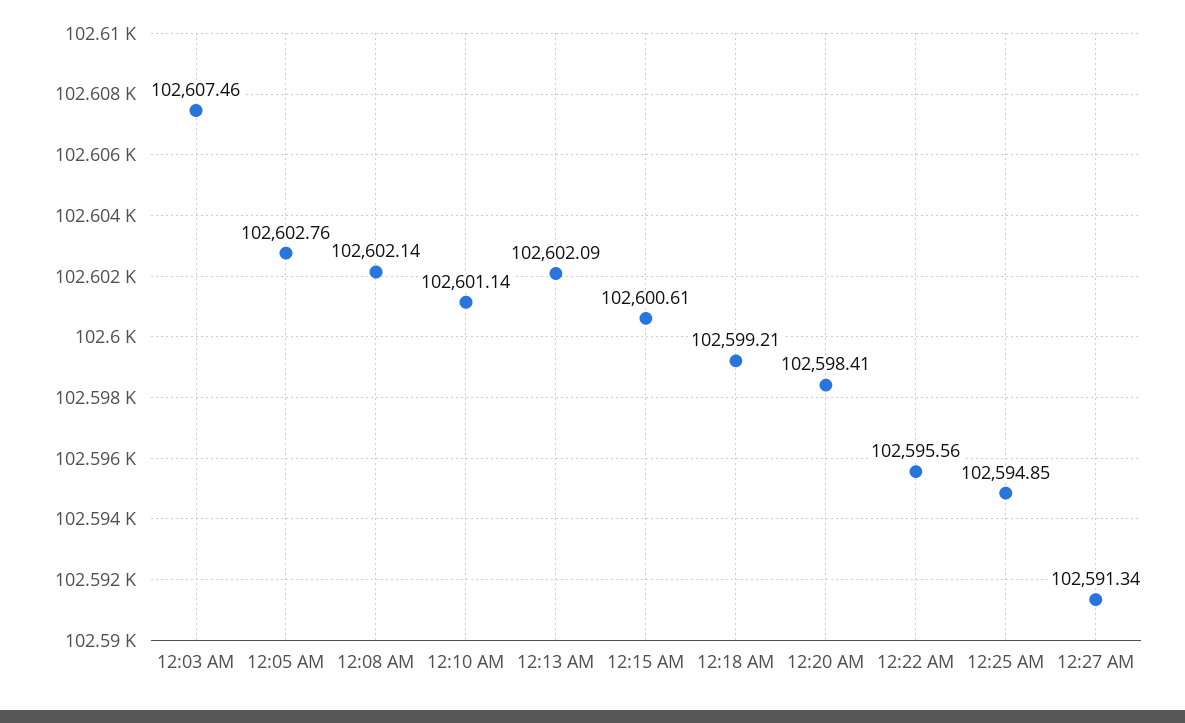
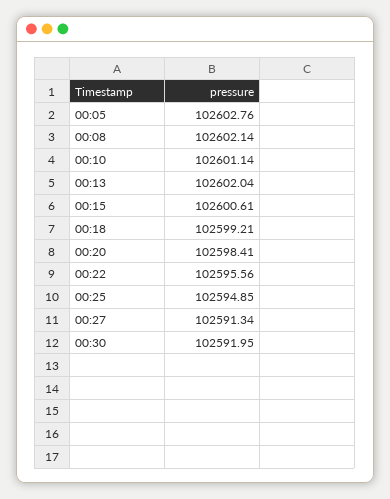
12:03 AM: 102607.46 -> none
12:13 AM: 102602.09 -> 102602.04
00:30: none -> 102591.95

